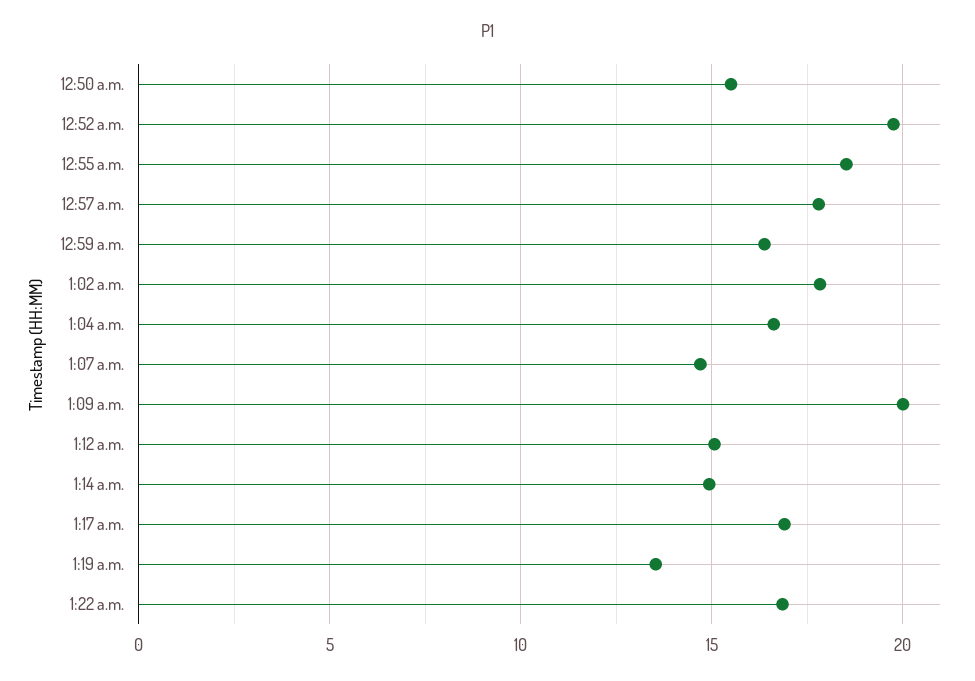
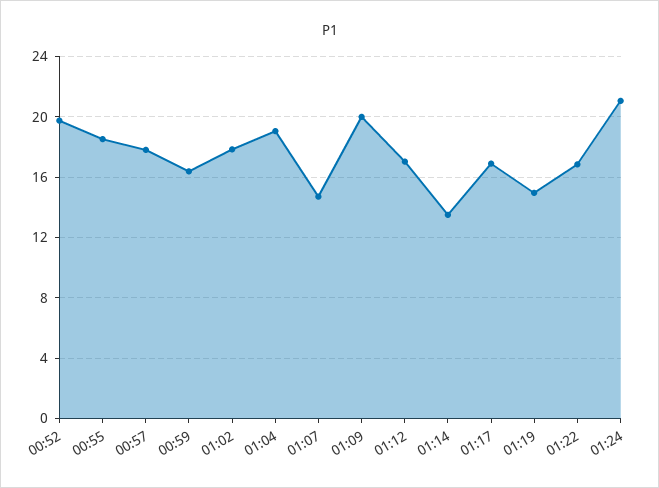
12:50 a.m.: 15.5 -> none
1:04 a.m.: 16.5 -> 19
1:12 a.m.: 15 -> 17
1:14 a.m.: 15 -> 13.5
1:19 a.m.: 13.5 -> 15
01:24: none -> 21

